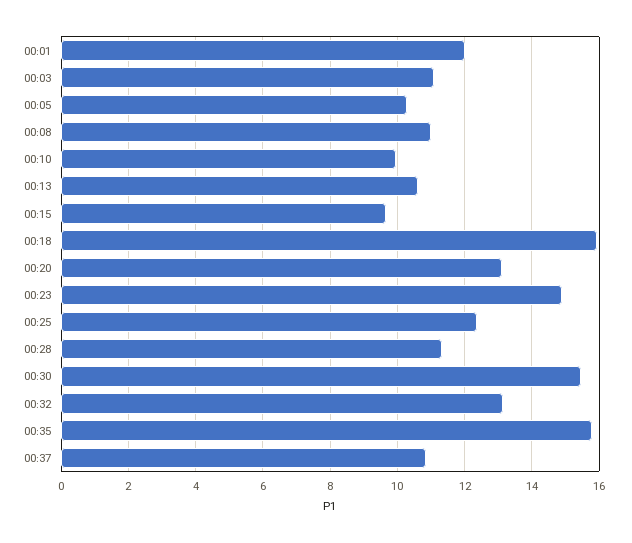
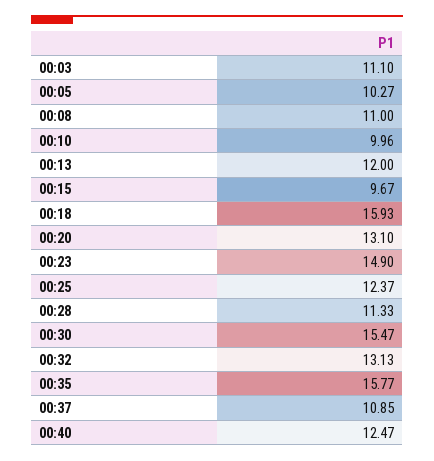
00:01: 12 -> none
00:13: 10.6 -> 12
00:40: none -> 12.47

